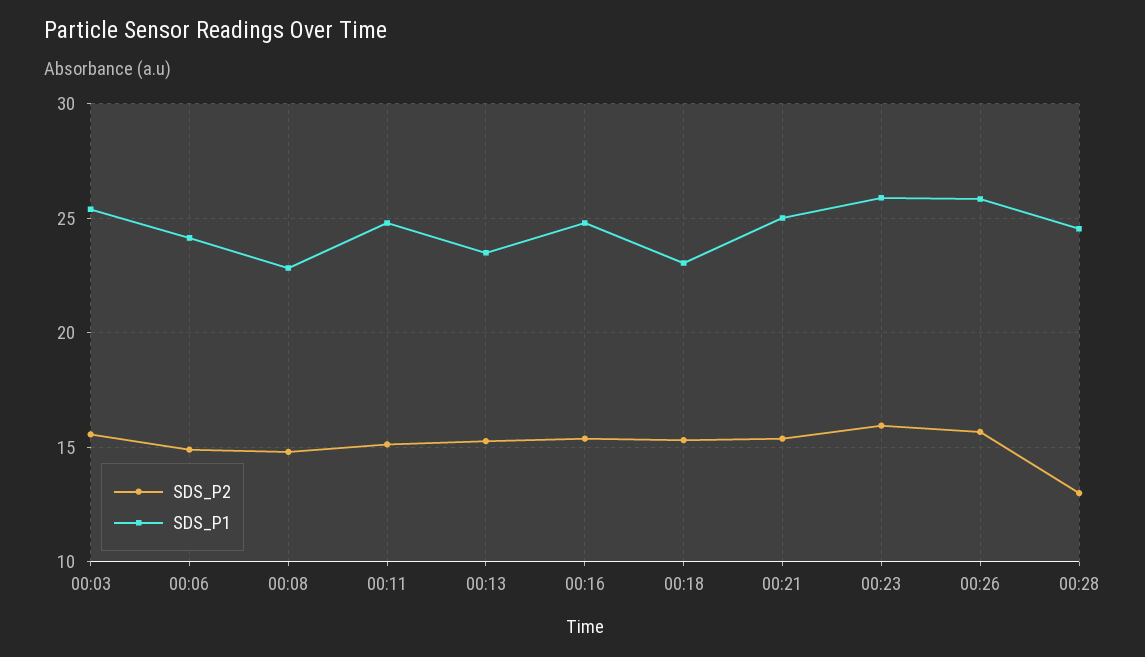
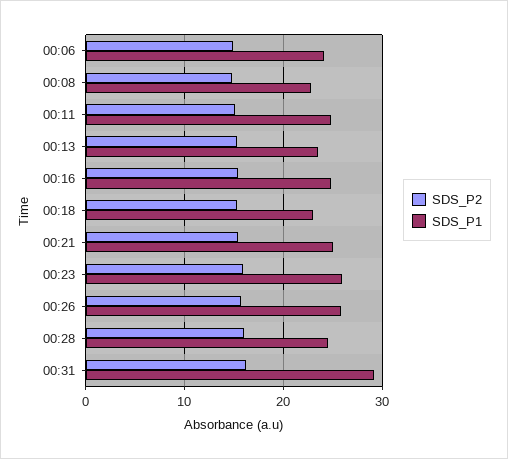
SDS_P2, 00:03: 15.5 -> none
SDS_P1, 00:03: 25.5 -> none
SDS_P2, 00:28: 13 -> 16
SDS_P2, 00:31: none -> 16
SDS_P1, 00:31: none -> 29

